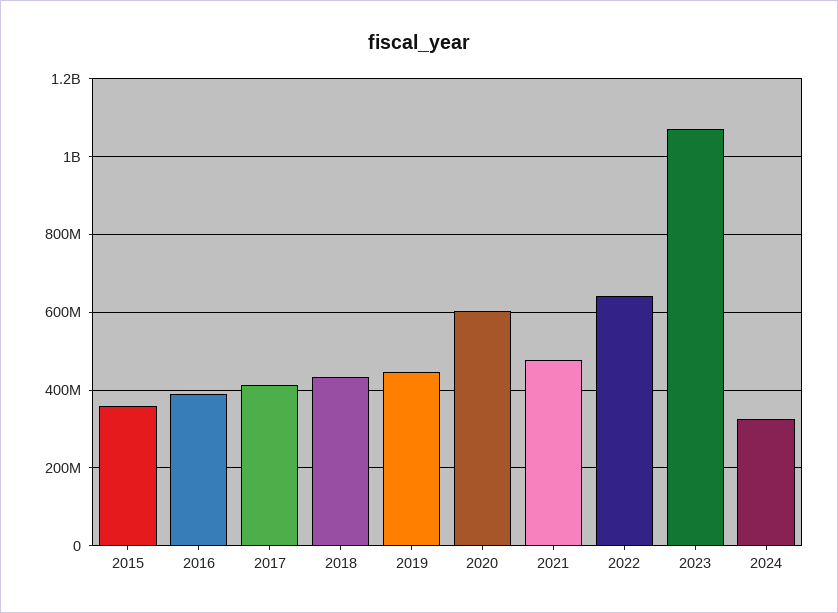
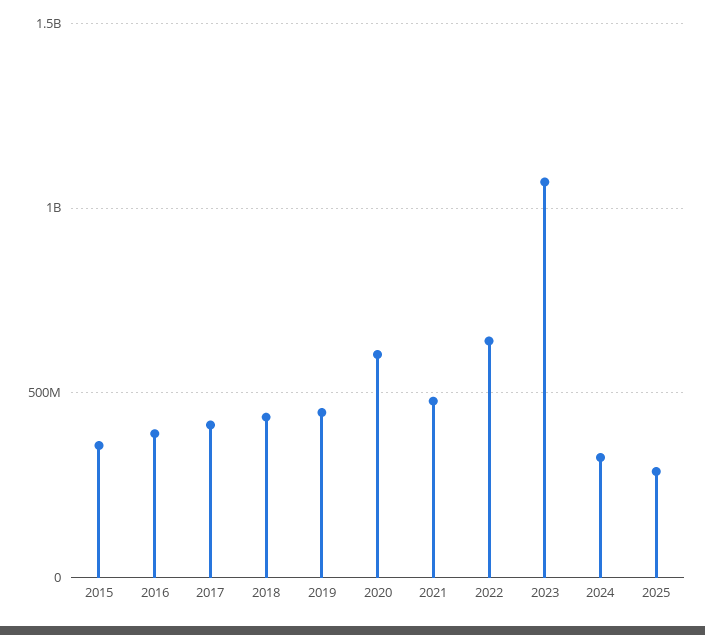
2025: none -> 300000000

